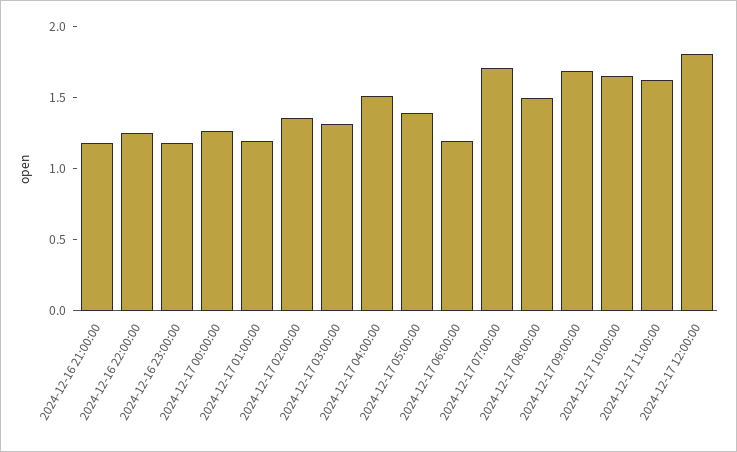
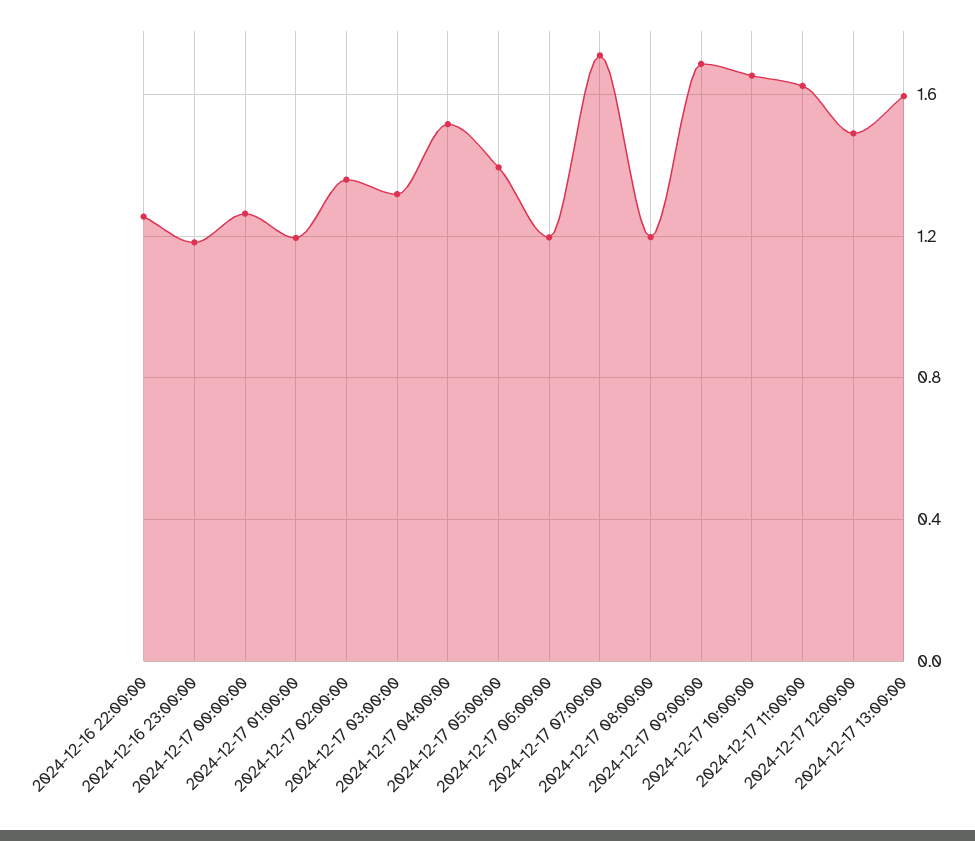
2024-12-16 21:00:00: 1.2 -> none
2024-12-17 08:00:00: 1.5 -> 1.2
2024-12-17 12:00:00: 1.8 -> 1.5
2024-12-17 13:00:00: none -> 1.6

